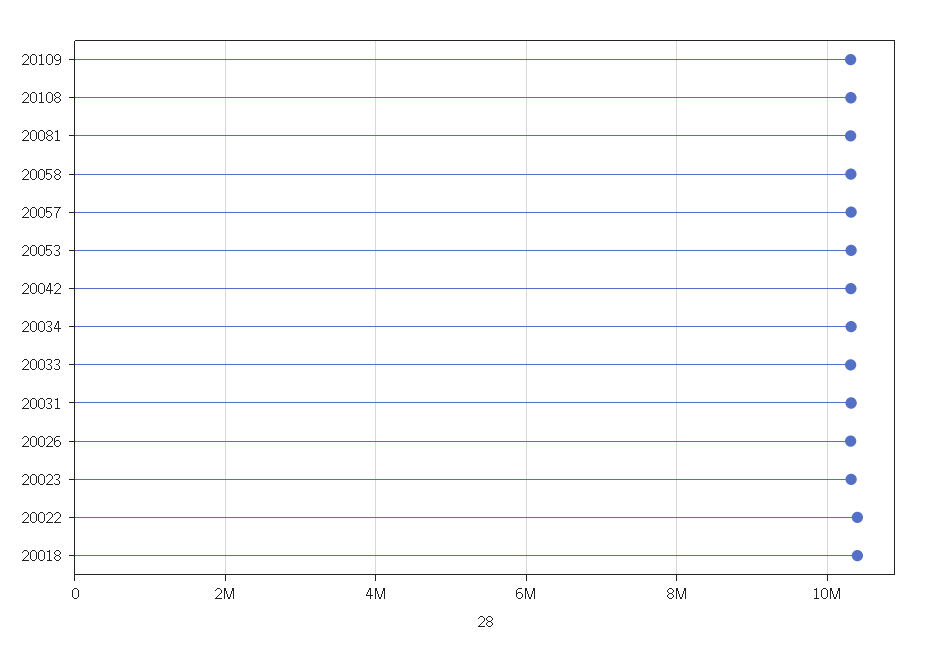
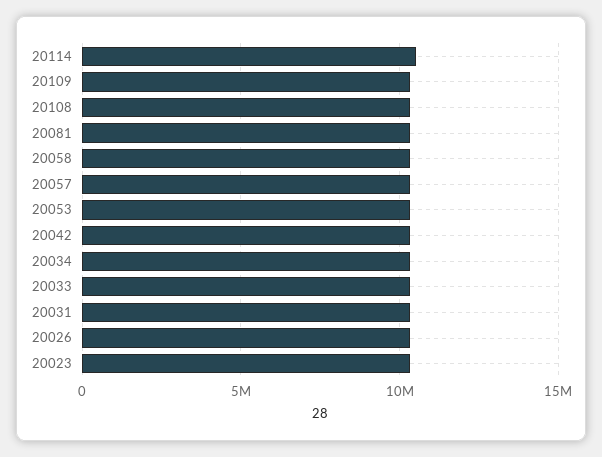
20022: 10400000 -> none
20018: 10400000 -> none
20114: none -> 10500000

